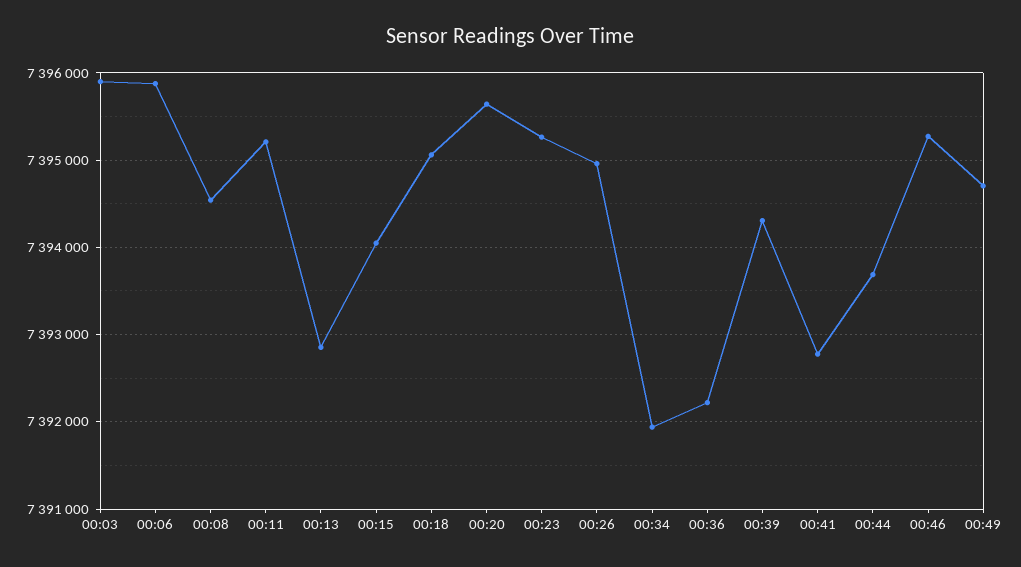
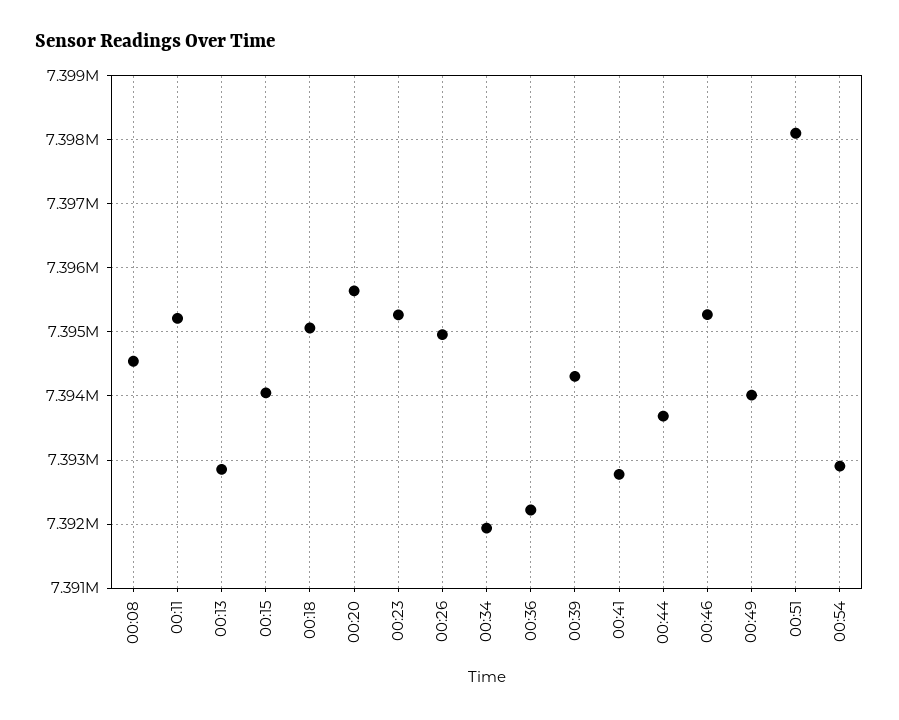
00:03: 7395900 -> none
00:06: 7395900 -> none
00:49: 7394700 -> 7394000
00:51: none -> 7398100
00:54: none -> 7392900

